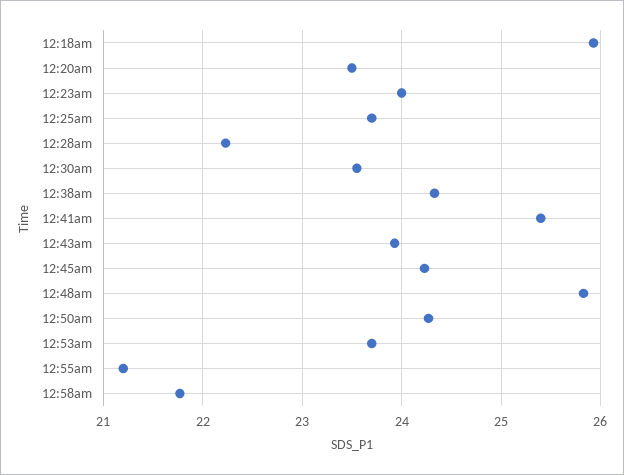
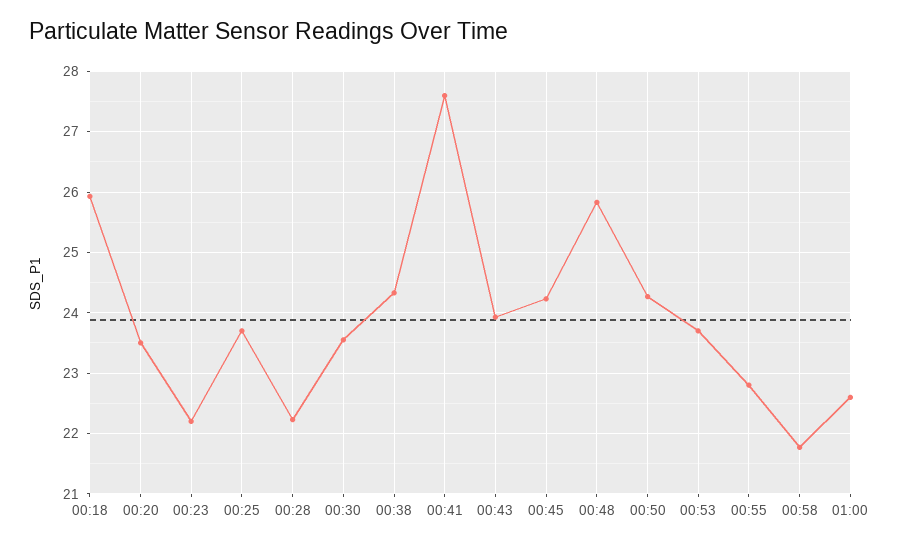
12:23am: 24 -> 22.2
12:41am: 25.4 -> 27.6
12:55am: 21.2 -> 22.8
01:00: none -> 22.6

